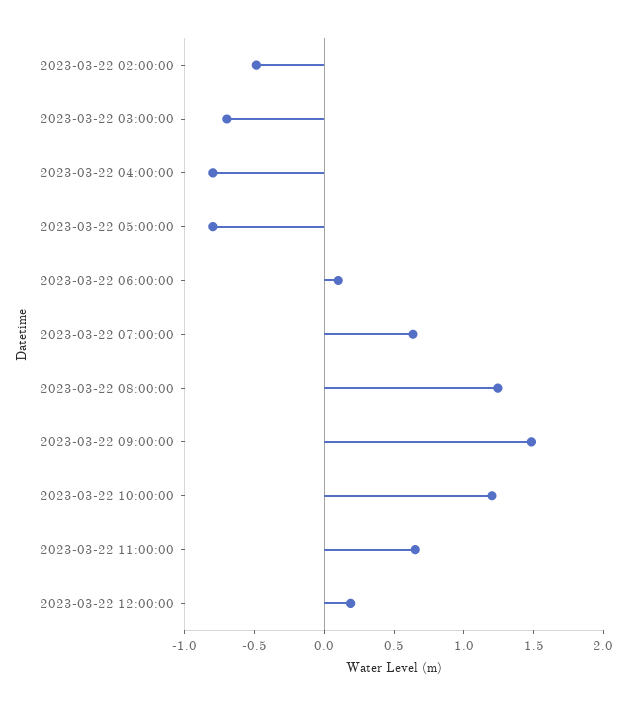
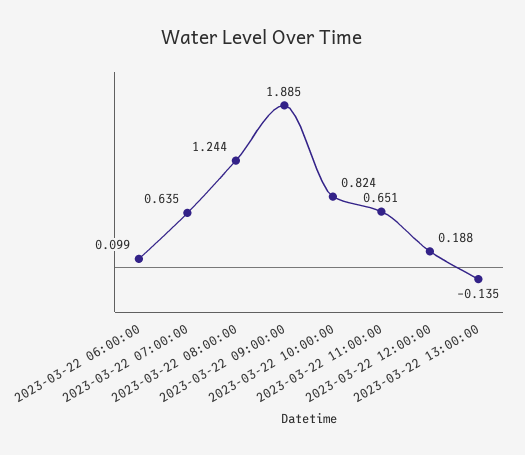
2023-03-22 02:00:00: -0.5 -> none
2023-03-22 03:00:00: -0.7 -> none
2023-03-22 04:00:00: -0.8 -> none
2023-03-22 05:00:00: -0.8 -> none
2023-03-22 09:00:00: 1.5 -> 1.885
2023-03-22 10:00:00: 1.2 -> 0.824
2023-03-22 13:00:00: none -> -0.135

